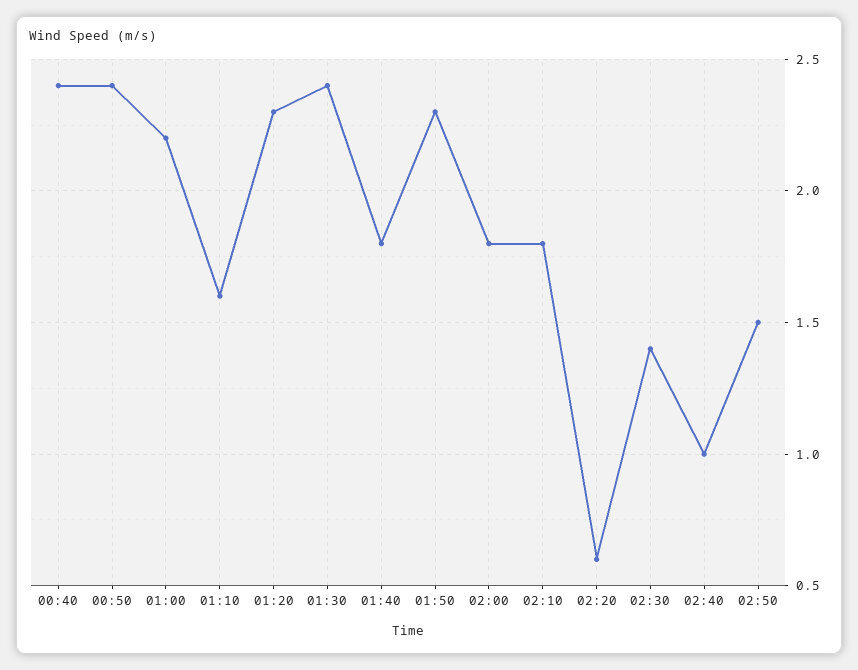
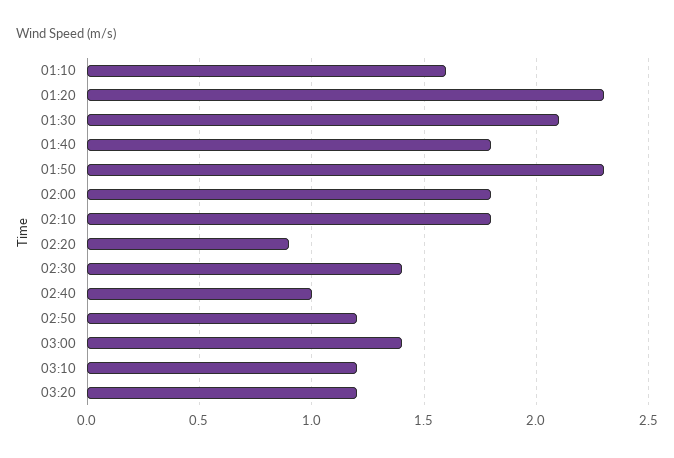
00:40: 2.4 -> none
00:50: 2.4 -> none
01:00: 2.2 -> none
01:30: 2.4 -> 2.1
02:20: 0.6 -> 0.9
02:50: 1.5 -> 1.2
03:00: none -> 1.4
03:10: none -> 1.2
03:20: none -> 1.2

